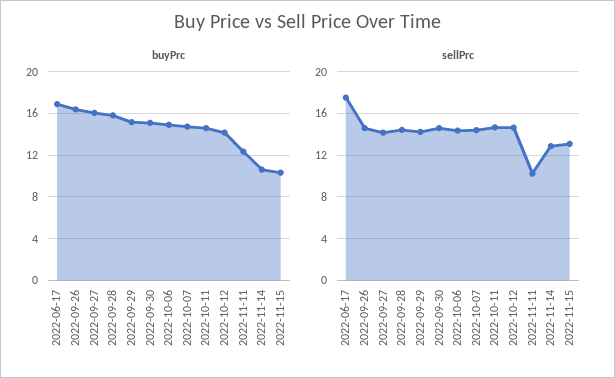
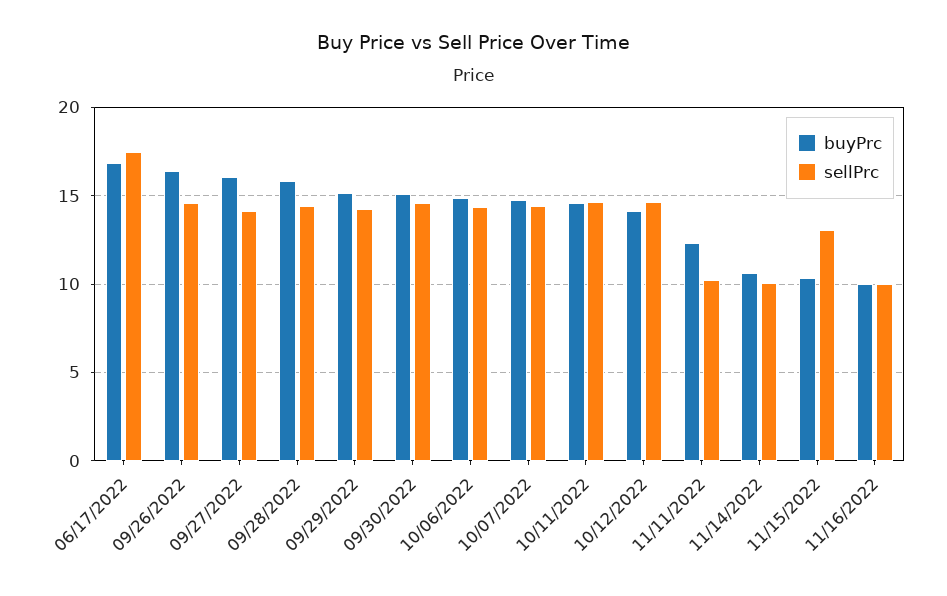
sellPrc, 2022-11-14: 13 -> 10
buyPrc, 11/16/2022: none -> 10
sellPrc, 11/16/2022: none -> 10

